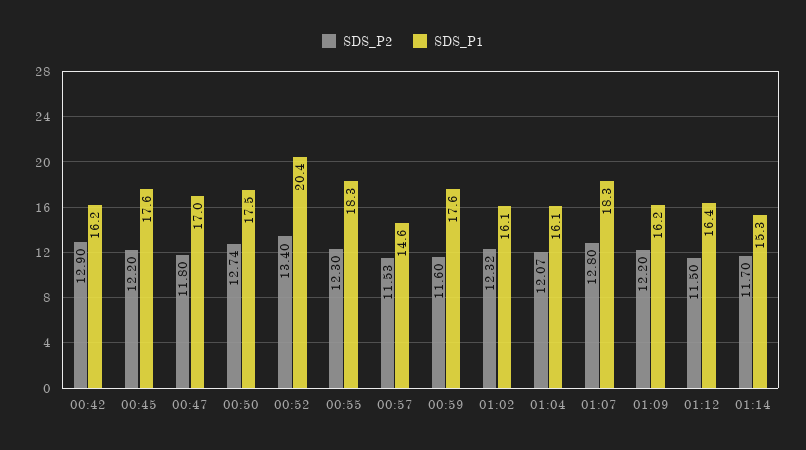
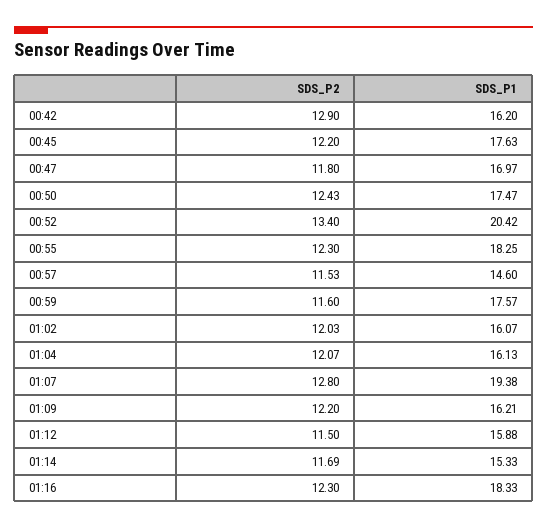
SDS_P2, 00:50: 12.74 -> 12.43
SDS_P2, 01:02: 12.32 -> 12.03
SDS_P1, 01:07: 18.3 -> 19.38
SDS_P1, 01:12: 16.4 -> 15.88
SDS_P2, 01:14: 11.7 -> 11.69
SDS_P2, 01:16: none -> 12.3
SDS_P1, 01:16: none -> 18.33

